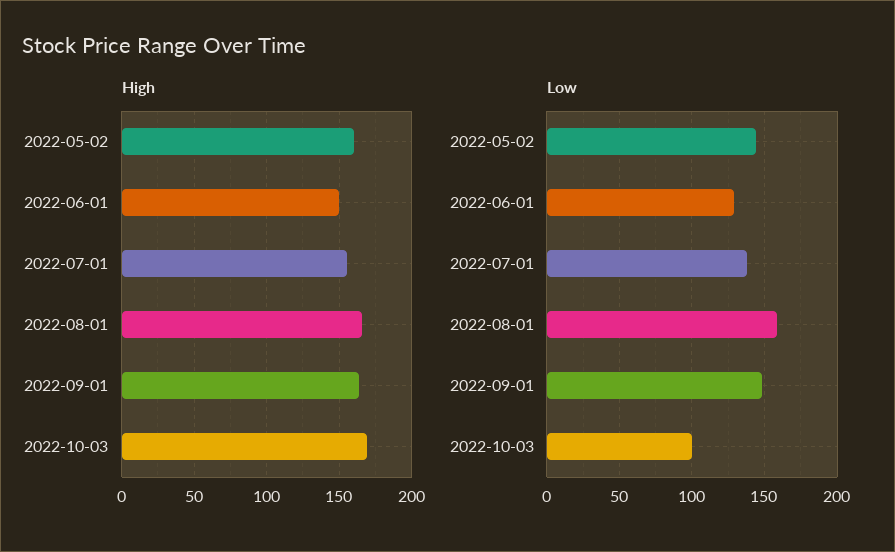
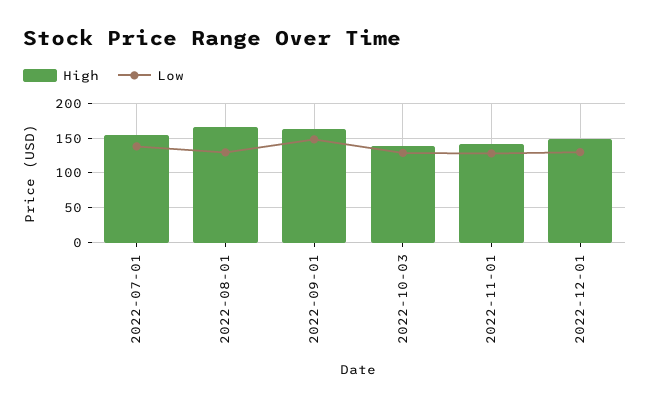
High, 2022-05-02: 160 -> none
High, 2022-06-01: 150 -> none
High, 2022-10-03: 170 -> 140
Low, 2022-05-02: 145 -> none
Low, 2022-06-01: 130 -> none
Low, 2022-08-01: 160 -> 130
Low, 2022-10-03: 100 -> 130
High, 2022-11-01: none -> 140
Low, 2022-11-01: none -> 130
High, 2022-12-01: none -> 150
Low, 2022-12-01: none -> 130

